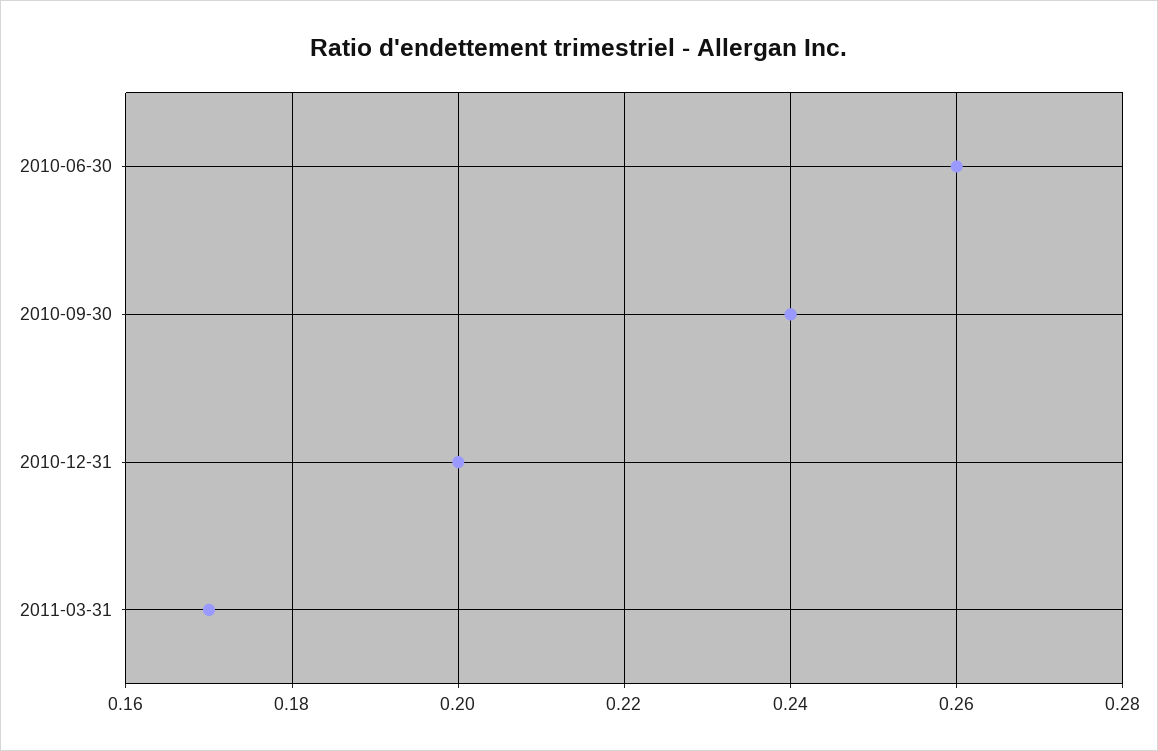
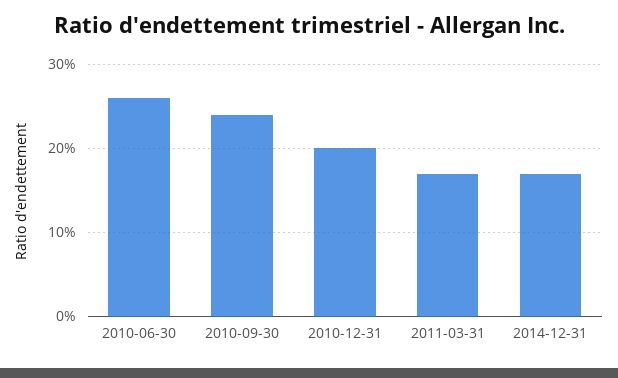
2014-12-31: none -> 0.17

